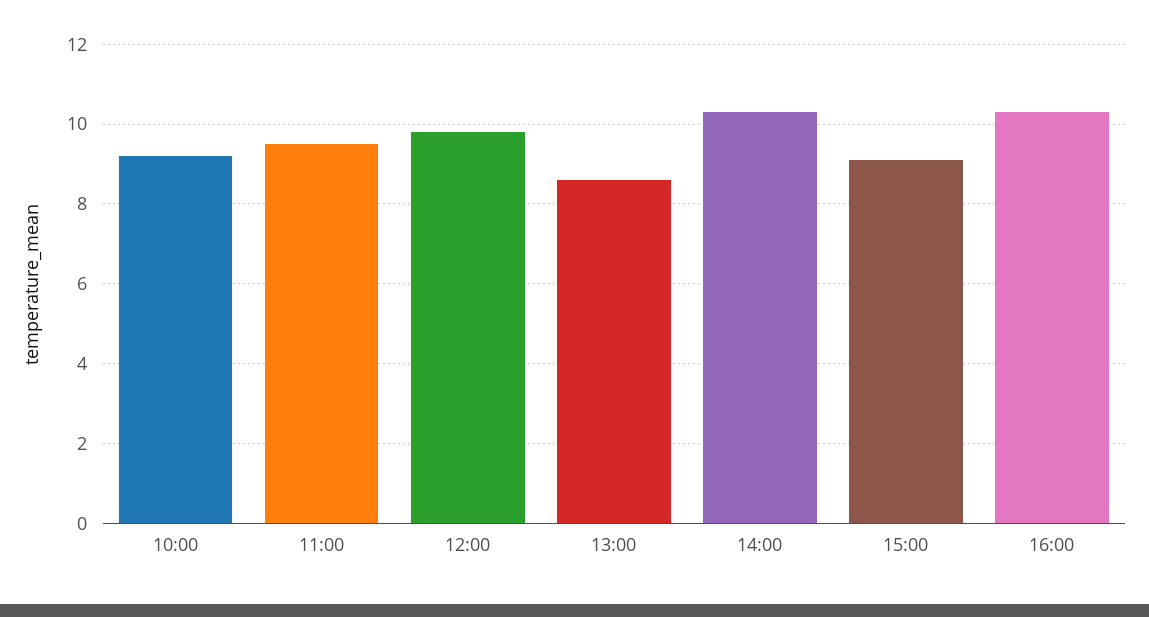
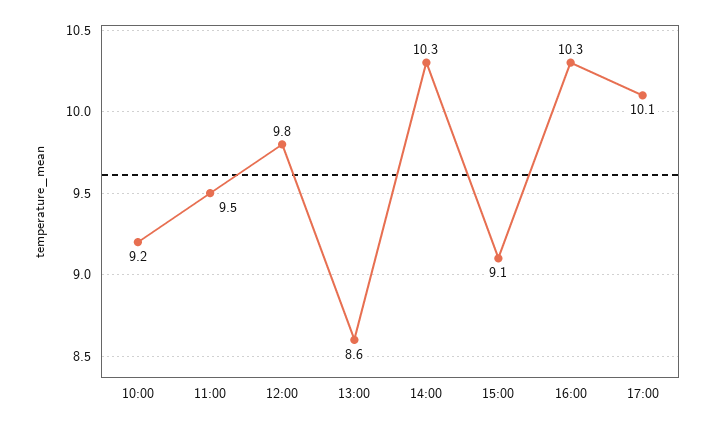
17:00: none -> 10.1

